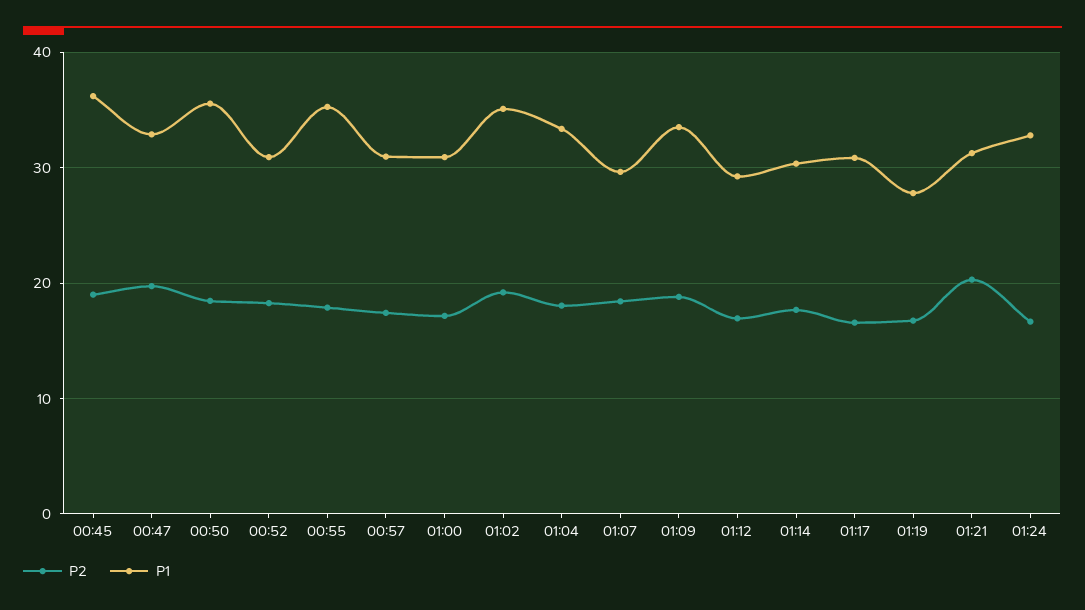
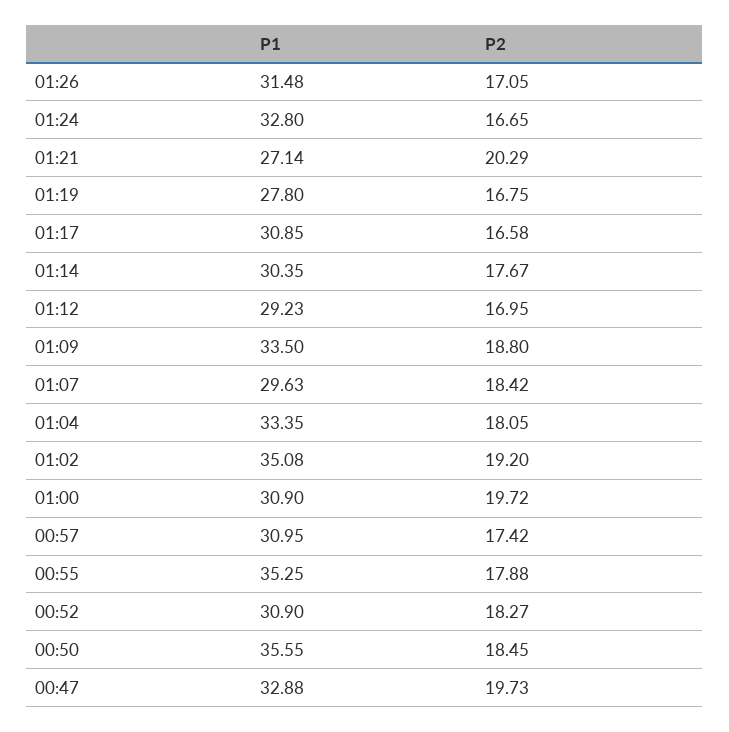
P2, 00:45: 19 -> none
P1, 00:45: 36 -> none
P2, 01:00: 17 -> 19.72
P1, 01:21: 31 -> 27.14
P1, 01:26: none -> 31.48
P2, 01:26: none -> 17.05

